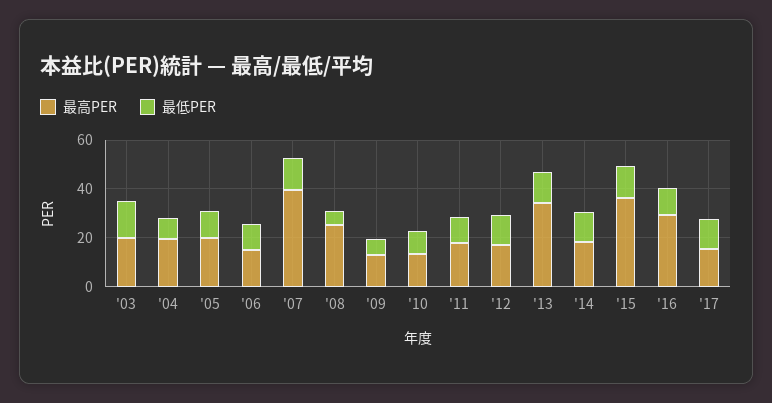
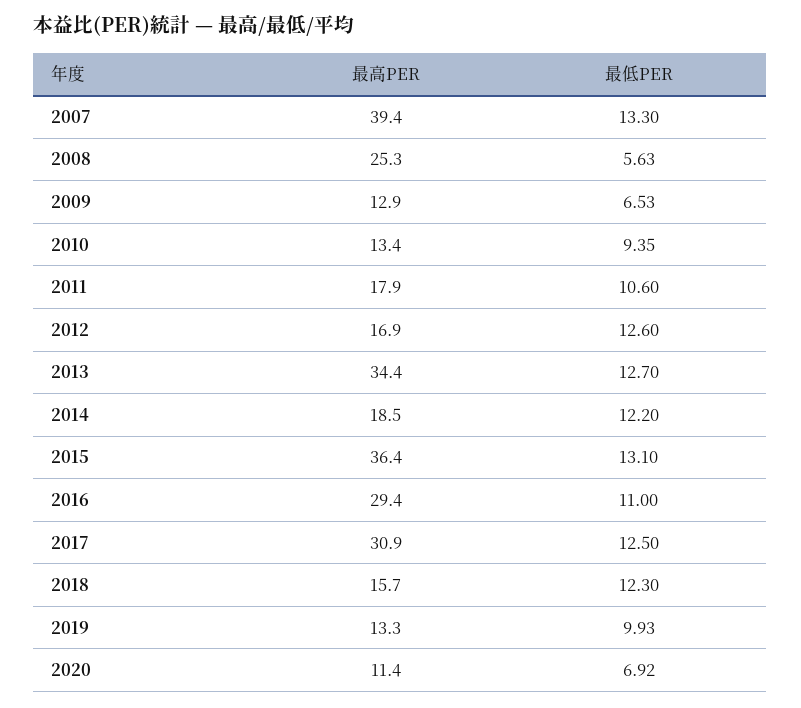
最高PER, '03: 20 -> none
最低PER, '03: 15 -> none
最高PER, '04: 20 -> none
最低PER, '04: 10 -> none
最高PER, '05: 20 -> none
最低PER, '05: 10 -> none
最高PER, '06: 15 -> none
最低PER, '06: 10 -> none
最高PER, '17: 15 -> 30.9
最高PER, 2018: none -> 15.7
最低PER, 2018: none -> 12.3
最高PER, 2019: none -> 13.3
最低PER, 2019: none -> 9.93
最高PER, 2020: none -> 11.4
最低PER, 2020: none -> 6.92

